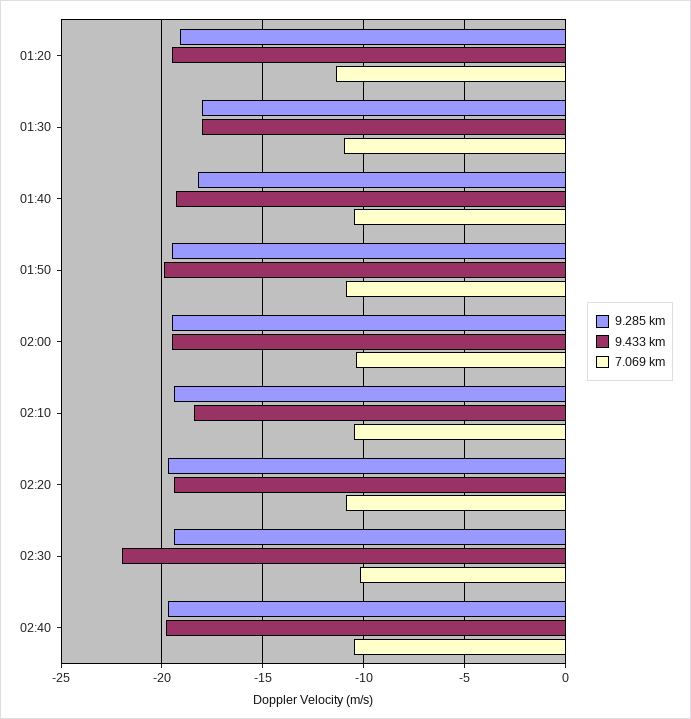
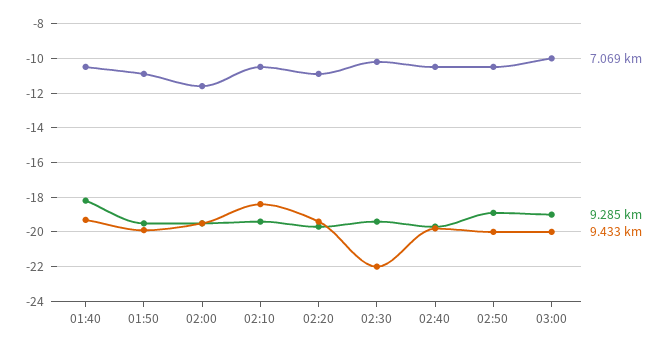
9.285 km, 01:20: -19 -> none
9.433 km, 01:20: -19.5 -> none
7.069 km, 01:20: -11.5 -> none
9.285 km, 01:30: -18 -> none
9.433 km, 01:30: -18 -> none
7.069 km, 01:30: -11 -> none
7.069 km, 02:00: -10.5 -> -11.5
7.069 km, 02:50: none -> -10.5
9.285 km, 02:50: none -> -19
9.433 km, 02:50: none -> -20
7.069 km, 03:00: none -> -10
9.285 km, 03:00: none -> -19
9.433 km, 03:00: none -> -20

